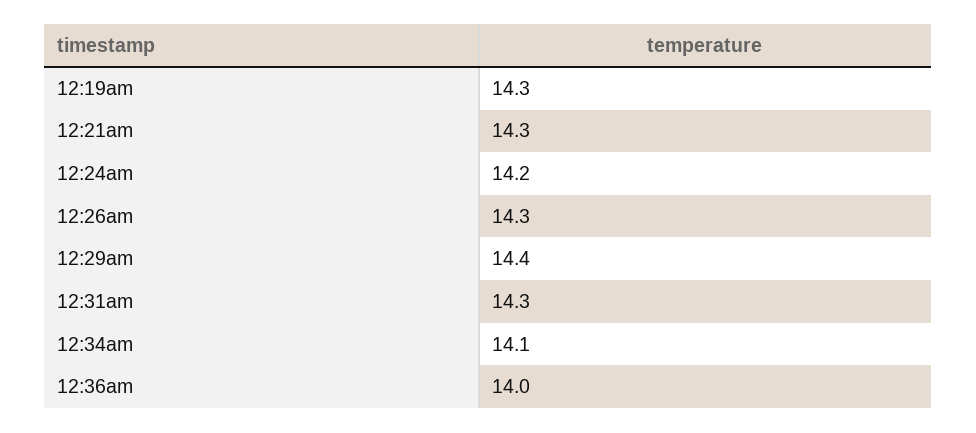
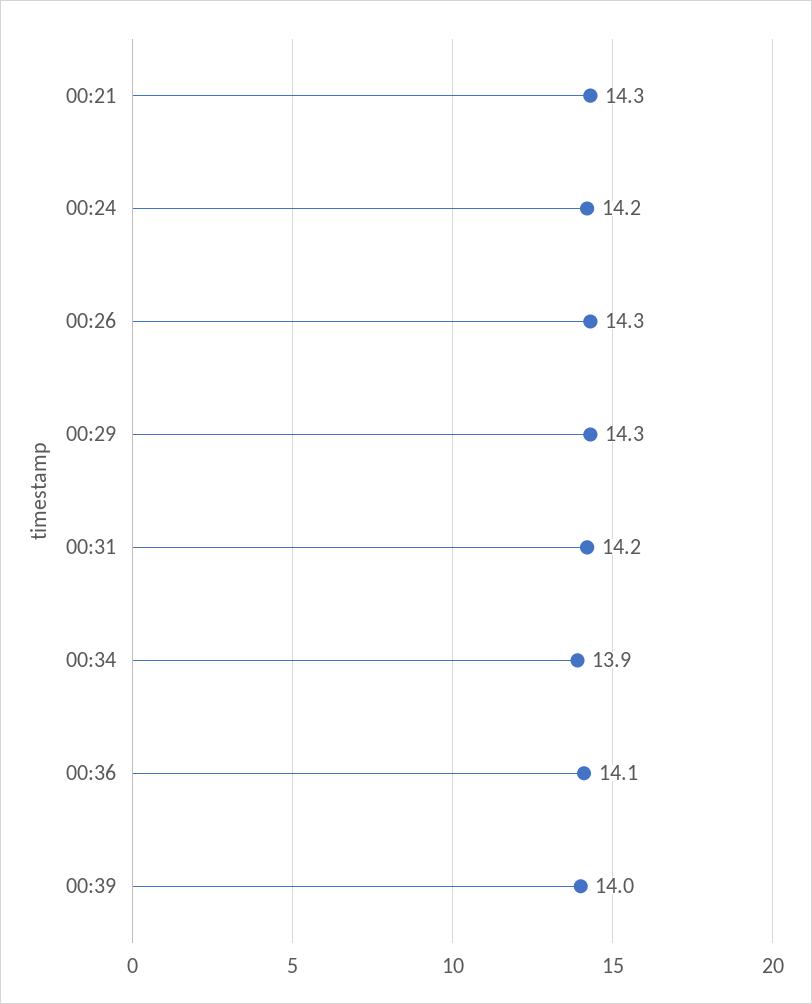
12:19am: 14.3 -> none
12:29am: 14.4 -> 14.3
12:31am: 14.3 -> 14.2
12:34am: 14.1 -> 13.9
12:36am: 14 -> 14.1
00:39: none -> 14

